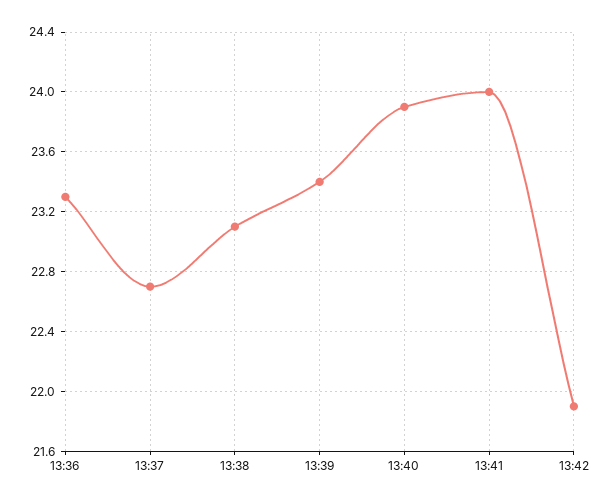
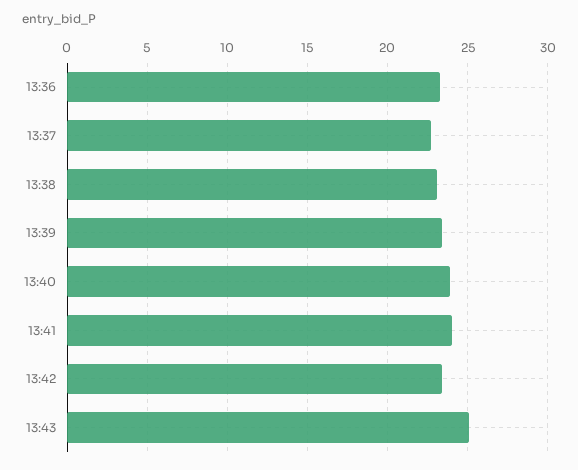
13:42: 21.9 -> 23.5
13:43: none -> 25

